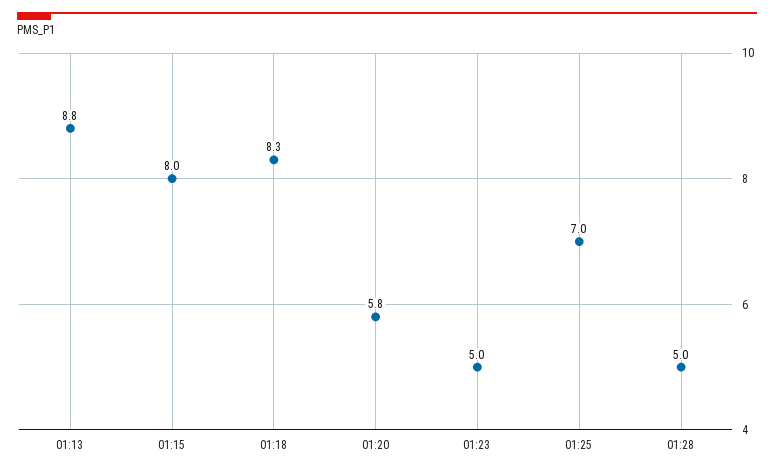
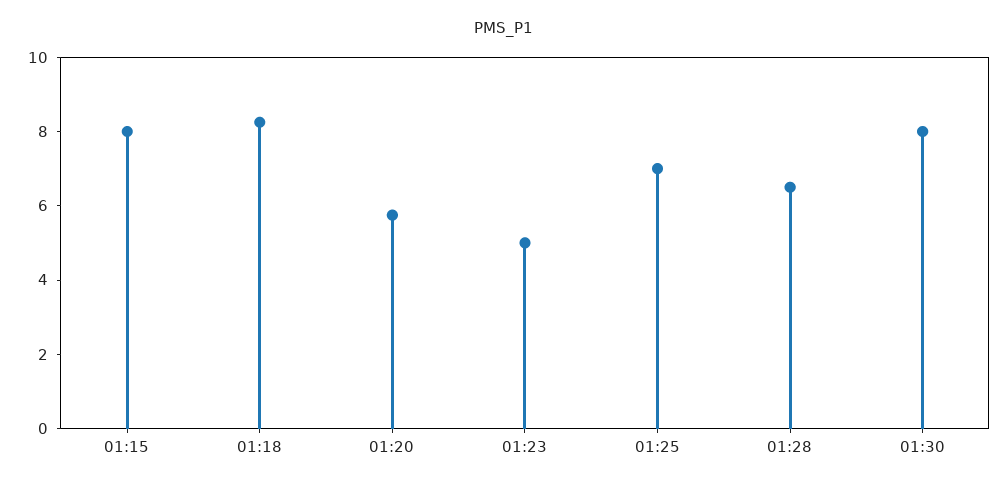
01:13: 8.8 -> none
01:28: 5 -> 6.5
01:30: none -> 8

